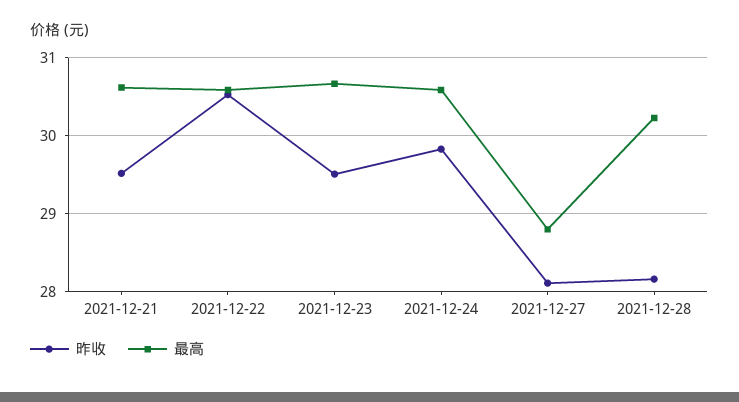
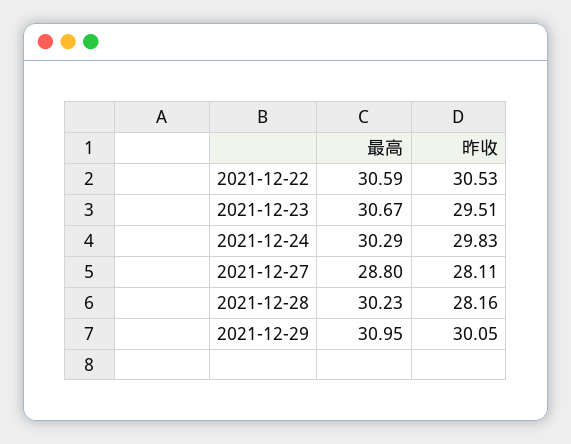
昨收, 2021-12-21: 29.5 -> none
最高, 2021-12-21: 30.6 -> none
最高, 2021-12-24: 30.6 -> 30.29
最高, 2021-12-29: none -> 30.95
昨收, 2021-12-29: none -> 30.05

